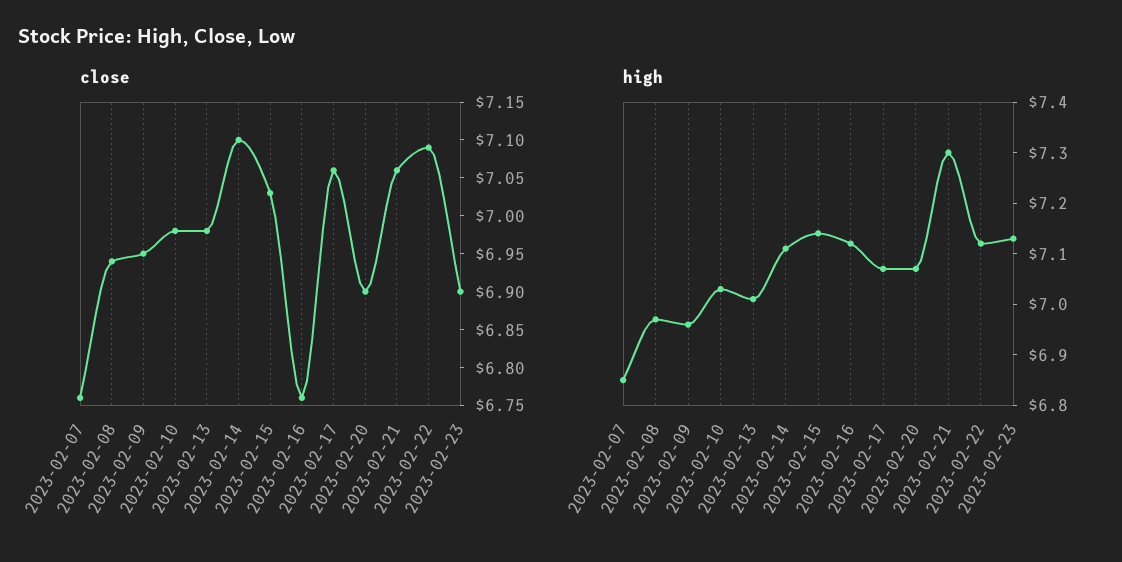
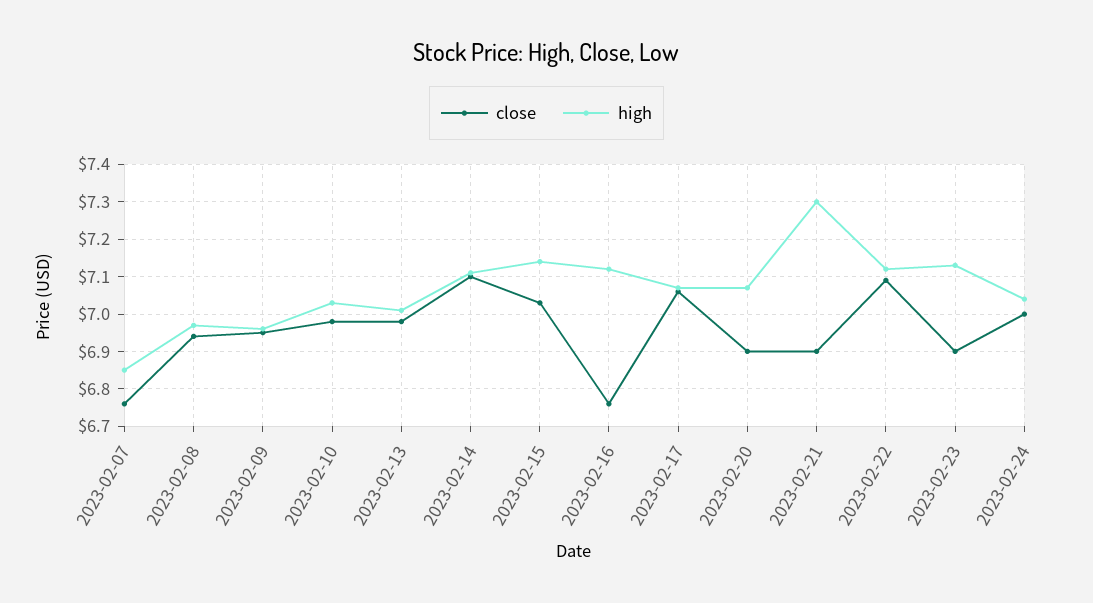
close, 2023-02-21: 7.05 -> 6.9
close, 2023-02-24: none -> 7
high, 2023-02-24: none -> 7.05

